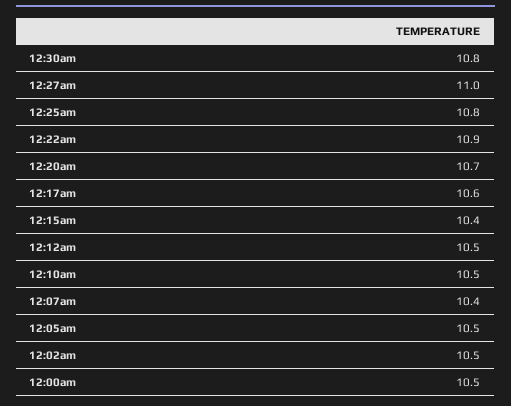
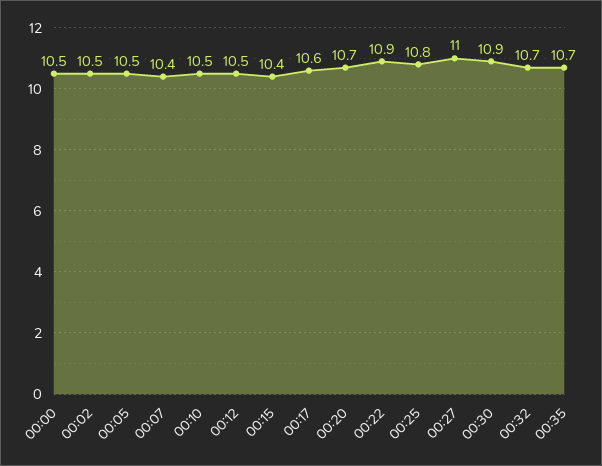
12:30am: 10.8 -> 10.9
00:32: none -> 10.7
00:35: none -> 10.7

